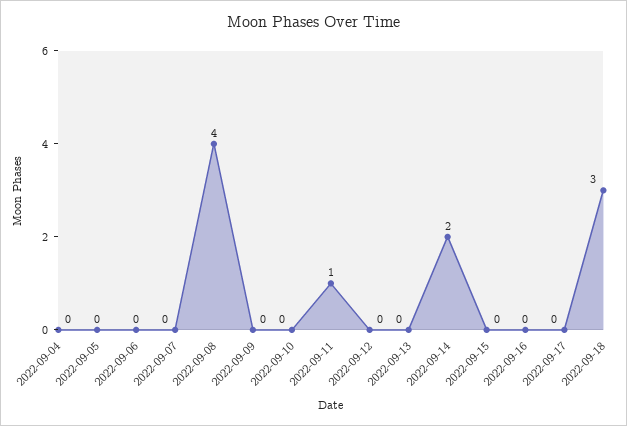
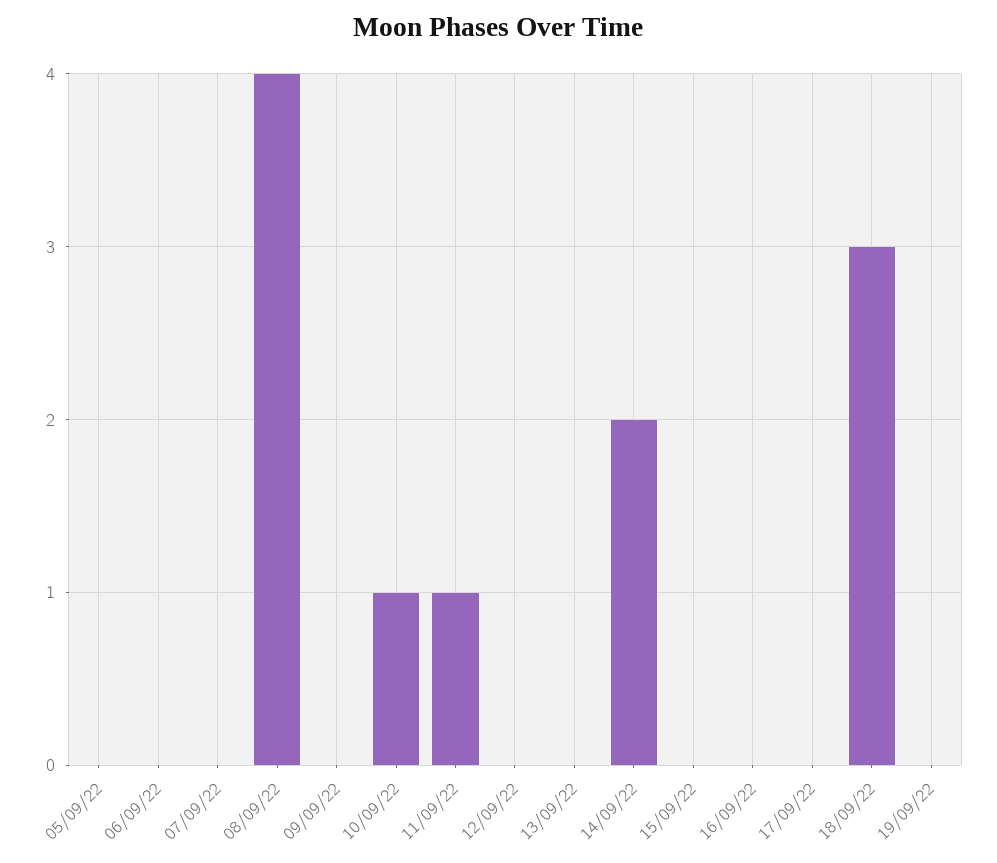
2022-09-04: 0 -> none
2022-09-10: 0 -> 1
19/09/22: none -> 0

